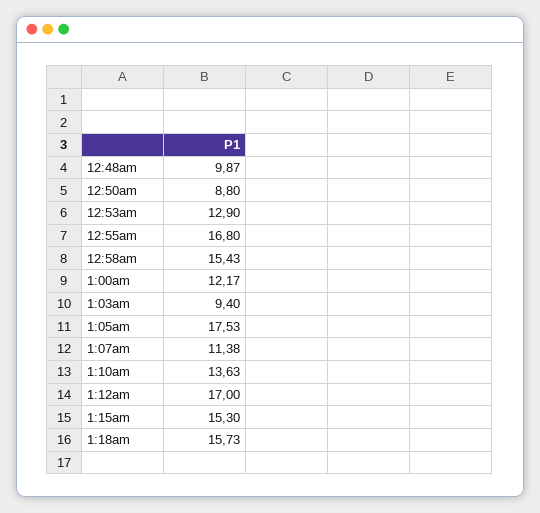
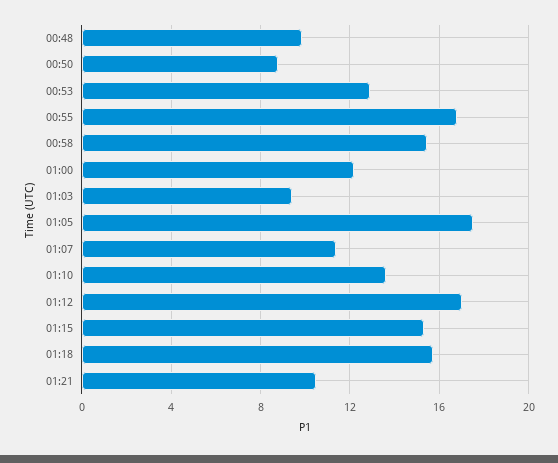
01:21: none -> 10.5

